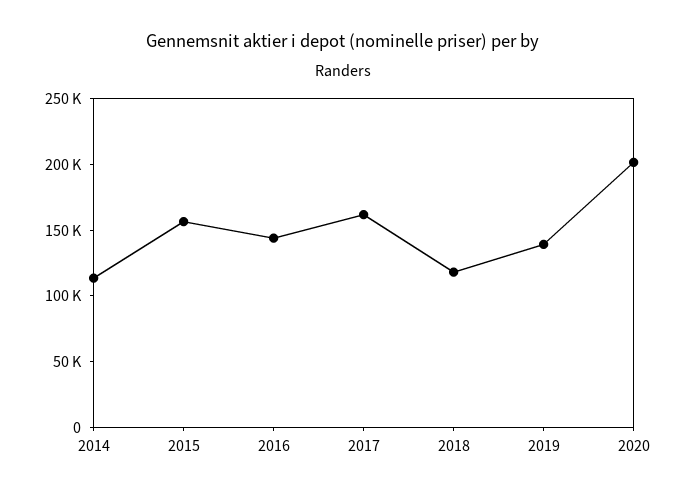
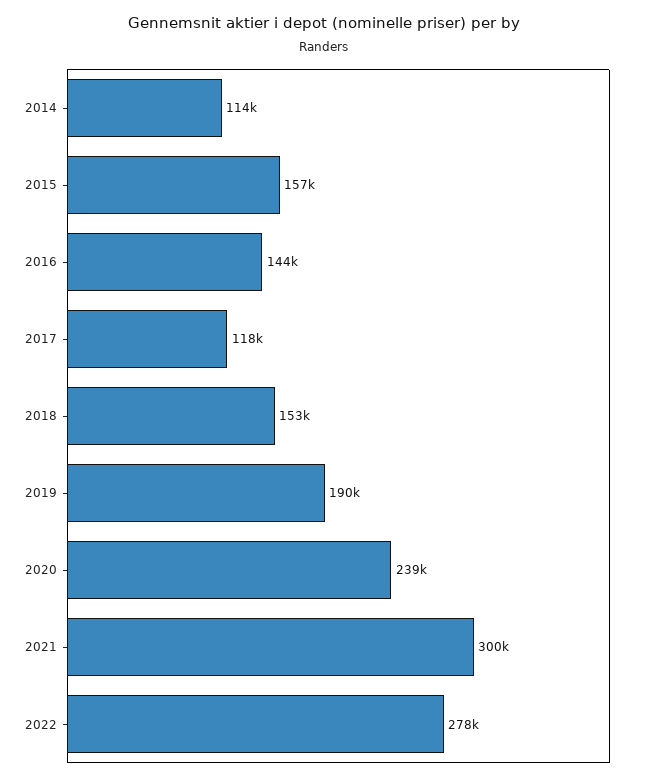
2017: 160000 -> 118000
2018: 120000 -> 153000
2019: 140000 -> 190000
2020: 200000 -> 239000
2021: none -> 300000
2022: none -> 278000

